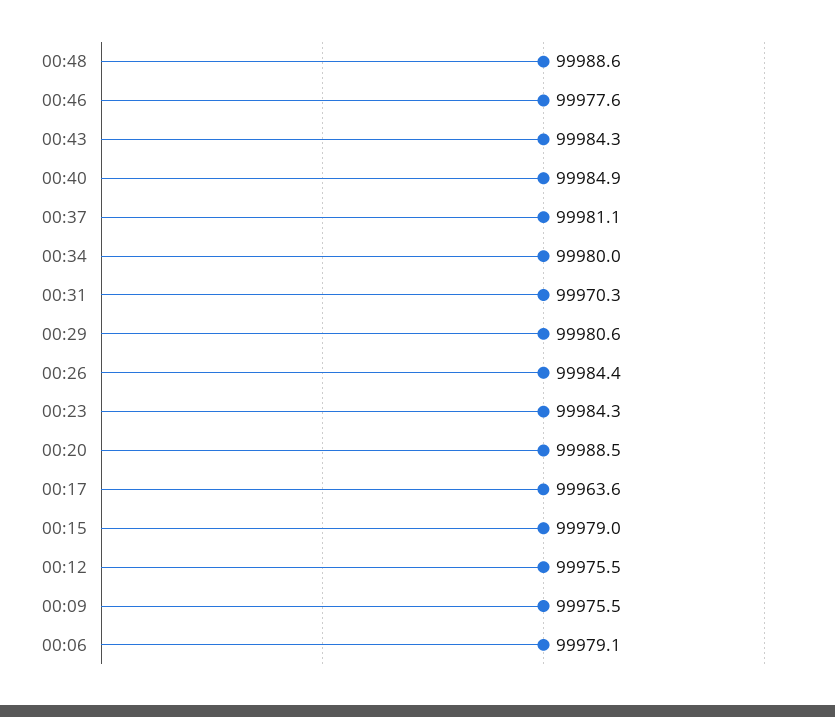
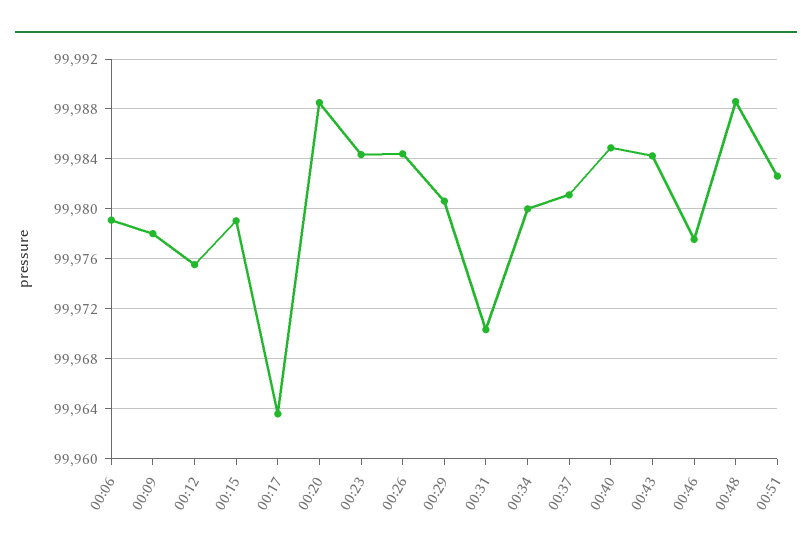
00:09: 99975.5 -> 99978
00:51: none -> 99982.5

